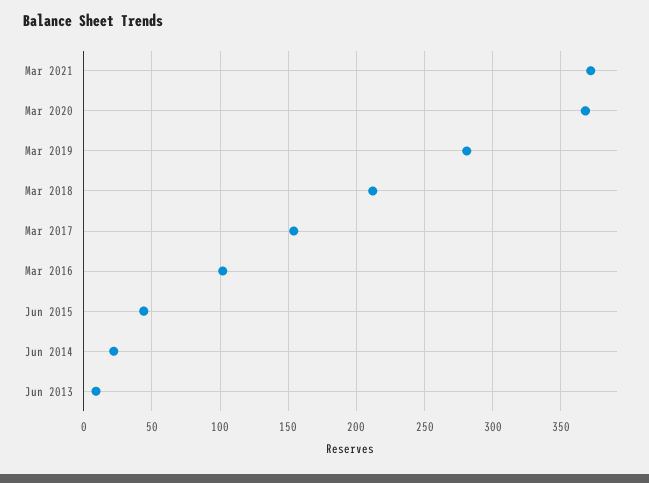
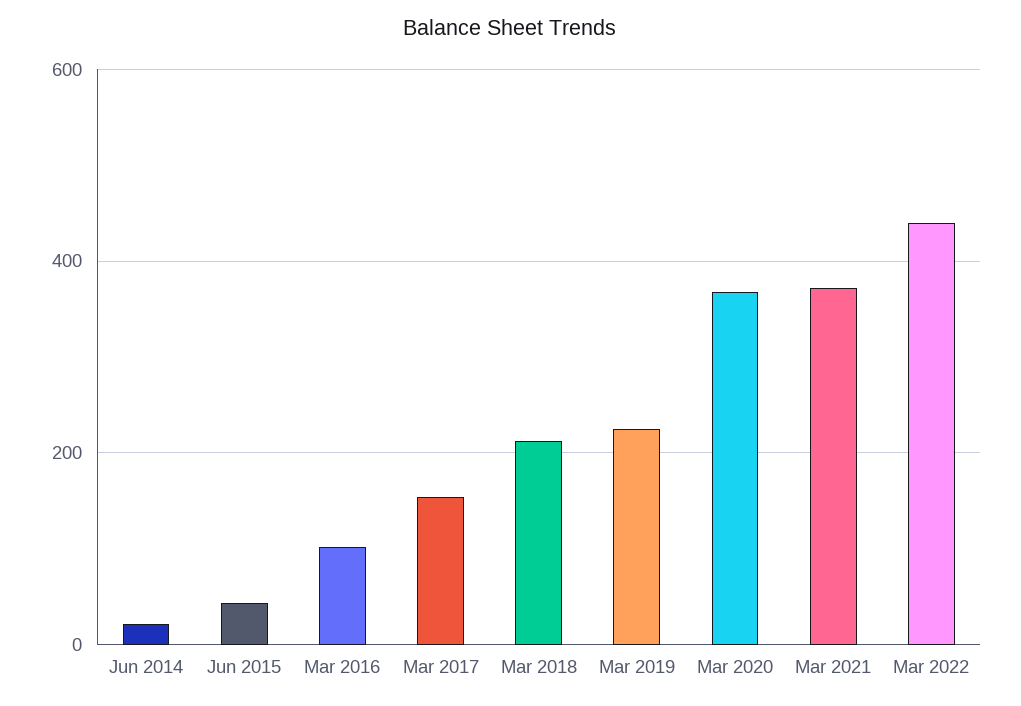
Mar 2019: 280 -> 220
Jun 2013: 10 -> none
Mar 2022: none -> 440

